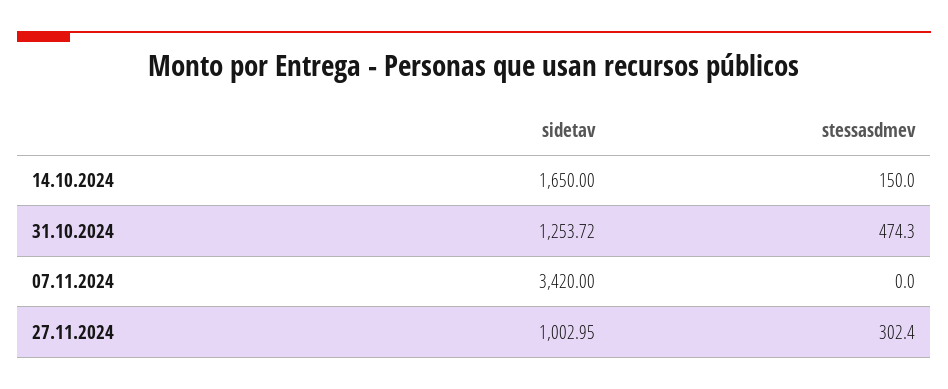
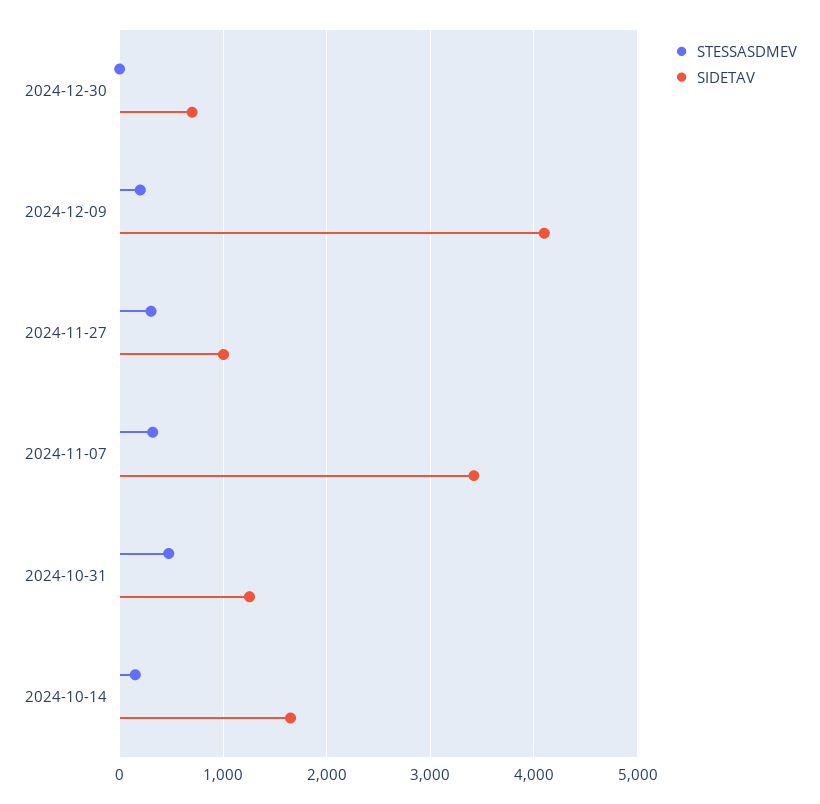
stessasdmev, 07.11.2024: 0 -> 300
stessasdmev, 2024-12-30: none -> 0
sidetav, 2024-12-30: none -> 700
stessasdmev, 2024-12-09: none -> 200
sidetav, 2024-12-09: none -> 4100

